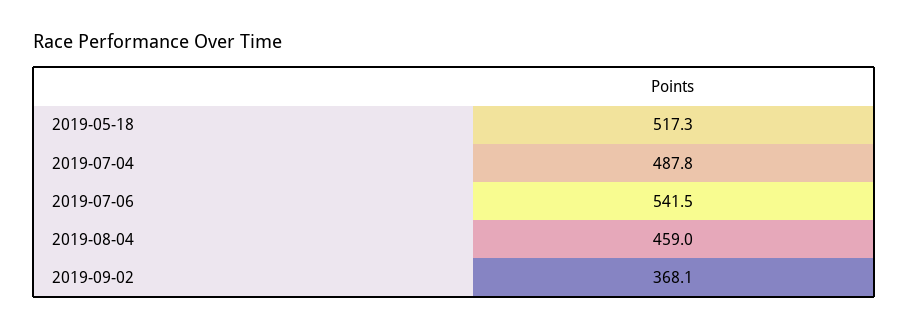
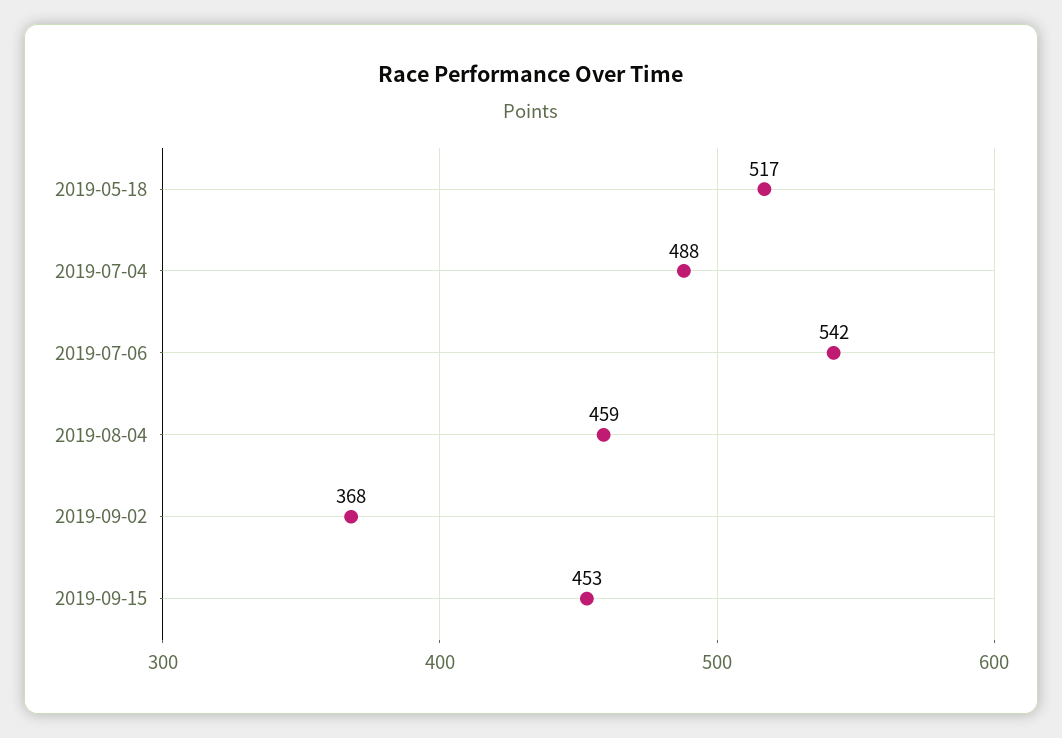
2019-09-15: none -> 453

